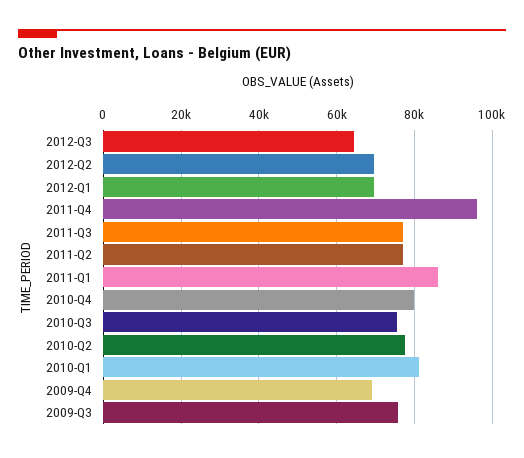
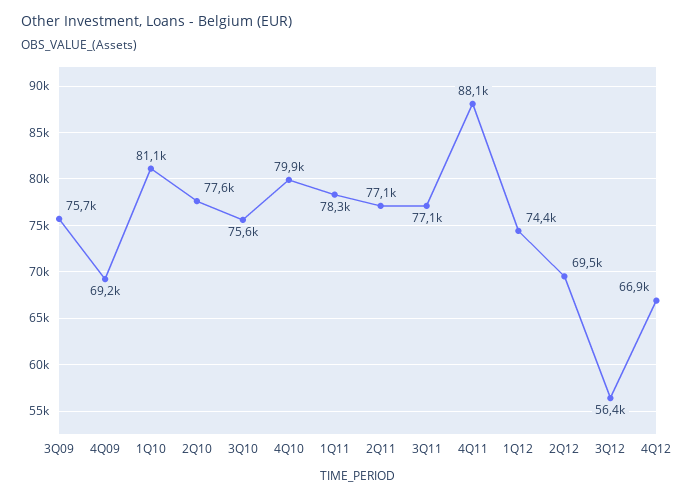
2012-Q3: 64000 -> 56400
2012-Q1: 70000 -> 74400
2011-Q4: 96000 -> 88100
2011-Q1: 86000 -> 78300
4Q12: none -> 66900

